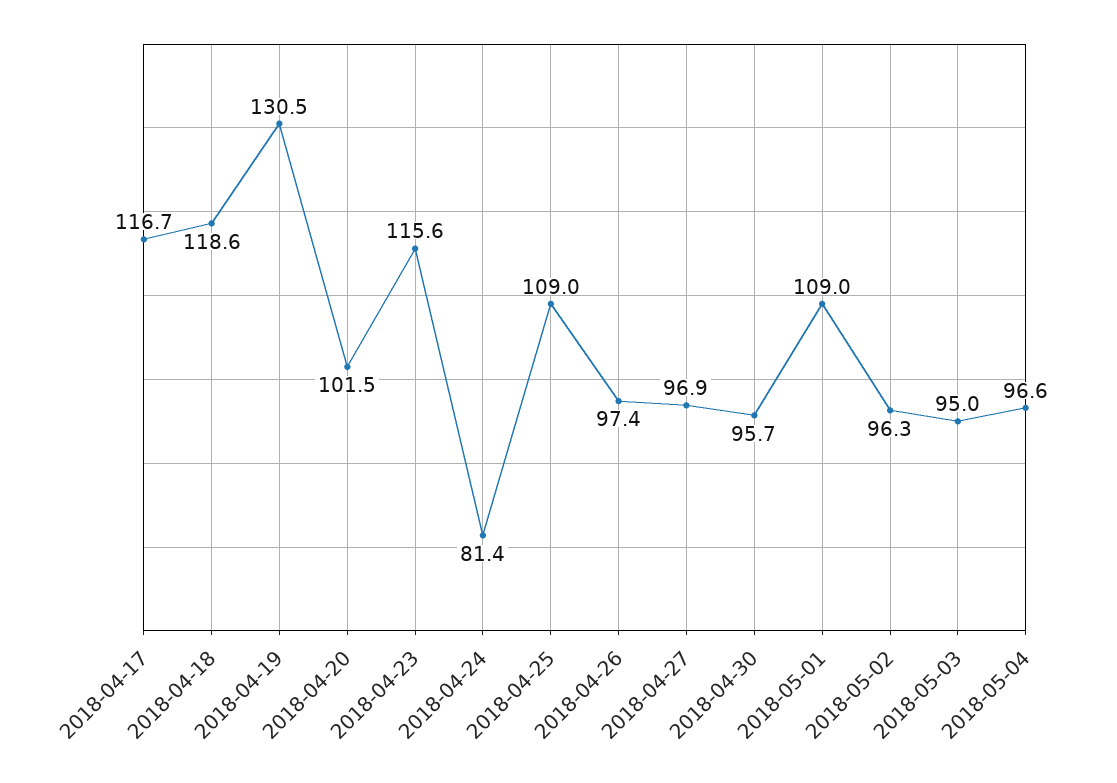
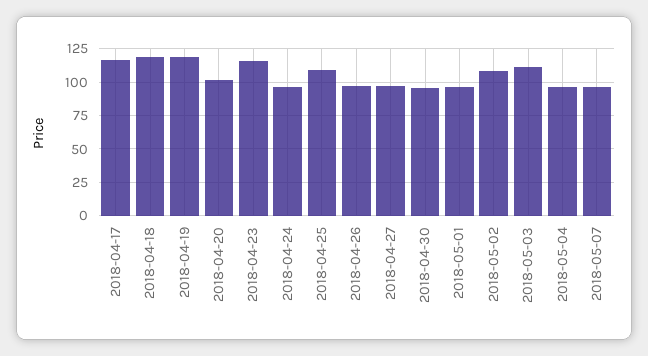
2018-04-19: 130.5 -> 120
2018-04-24: 81.4 -> 95
2018-05-01: 109 -> 95
2018-05-02: 96.3 -> 110
2018-05-03: 95 -> 110
2018-05-07: none -> 95

